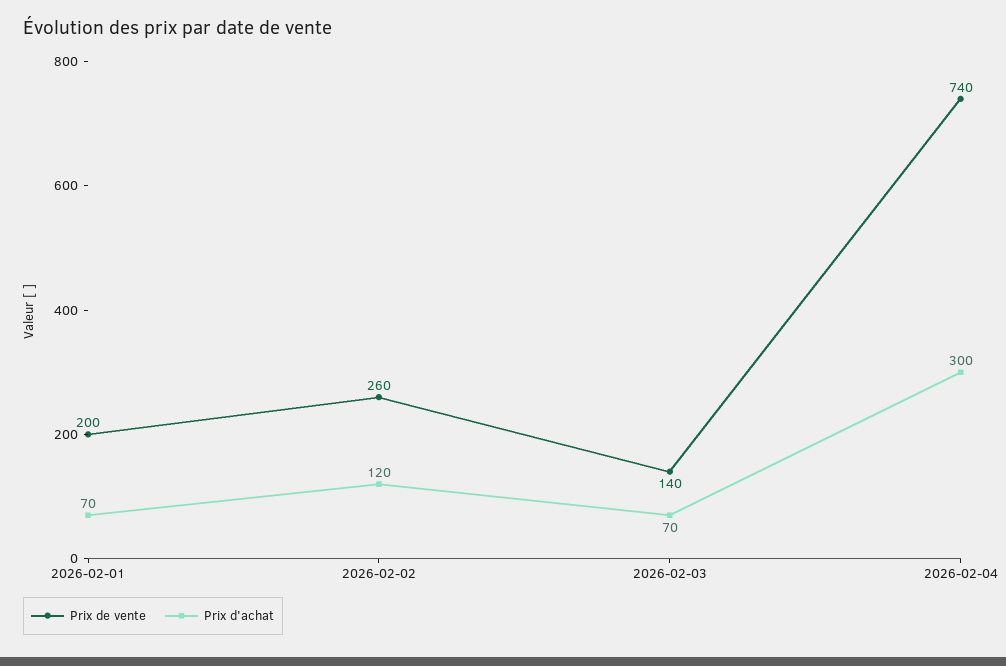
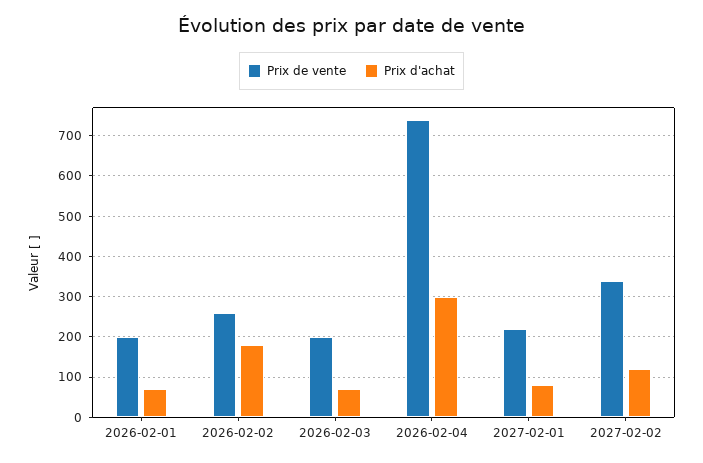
Prix d'achat, 2026-02-02: 120 -> 180
Prix de vente, 2026-02-03: 140 -> 200
Prix de vente, 2027-02-01: none -> 220
Prix d'achat, 2027-02-01: none -> 80
Prix de vente, 2027-02-02: none -> 340
Prix d'achat, 2027-02-02: none -> 120

